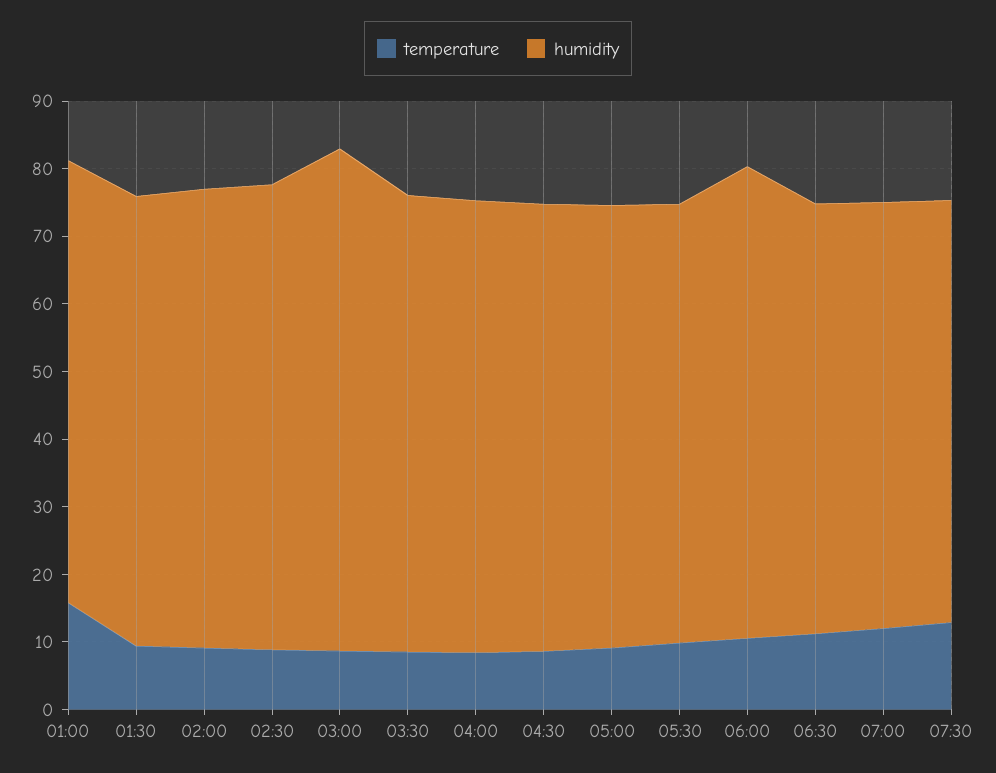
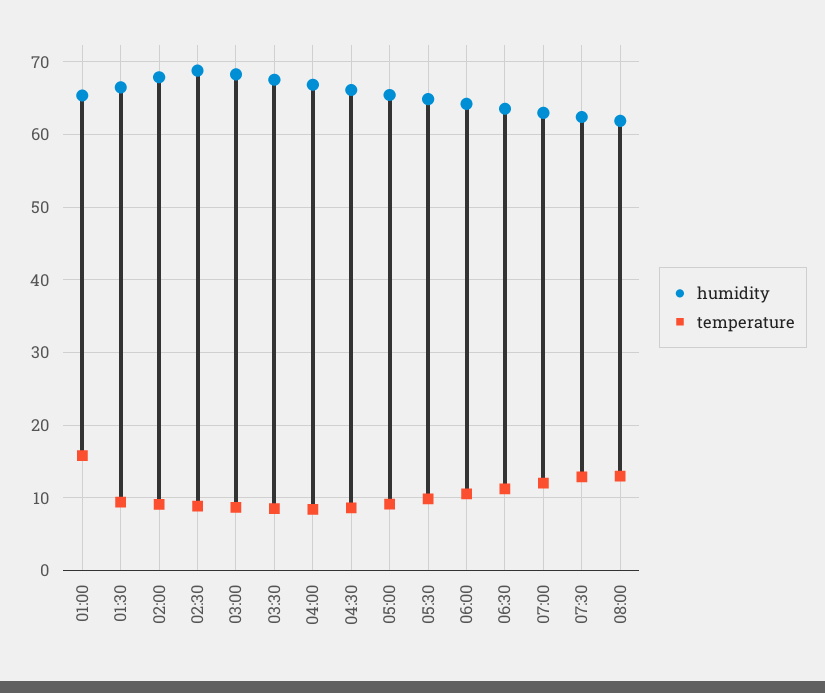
humidity, 03:00: 74 -> 68
humidity, 06:00: 70 -> 64
humidity, 08:00: none -> 62
temperature, 08:00: none -> 13

